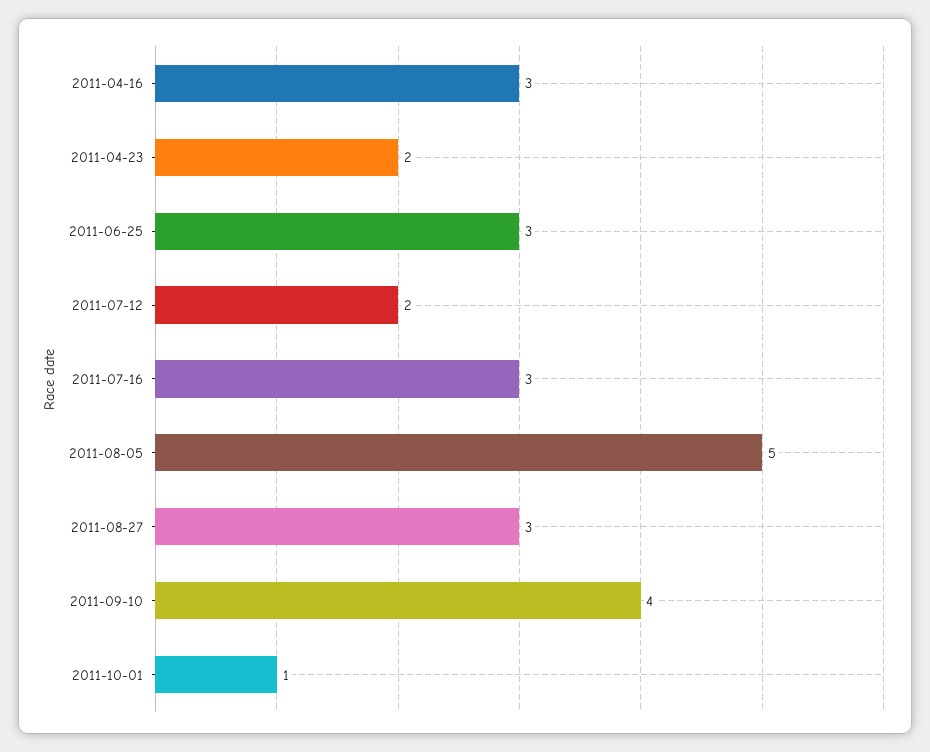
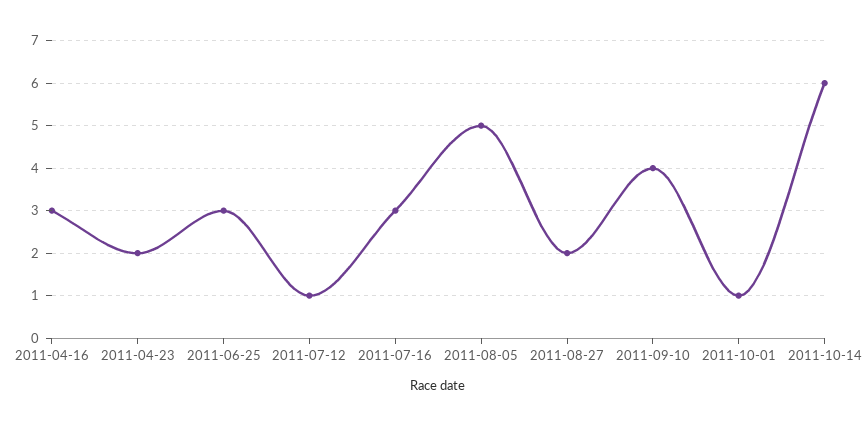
2011-07-12: 2 -> 1
2011-08-27: 3 -> 2
2011-10-14: none -> 6

